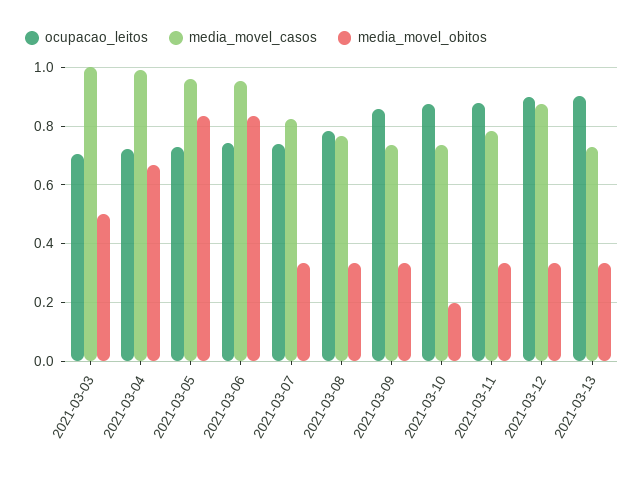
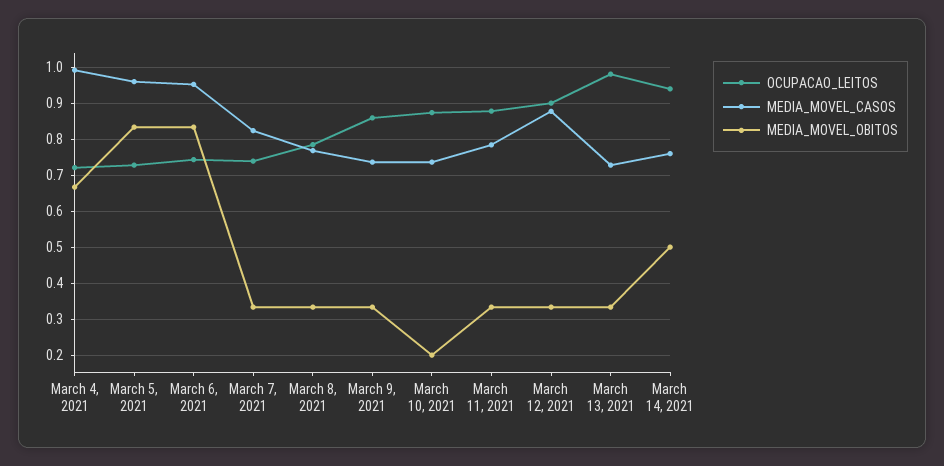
ocupacao_leitos, 2021-03-03: 0.7 -> none
media_movel_casos, 2021-03-03: 1 -> none
media_movel_obitos, 2021-03-03: 0.5 -> none
ocupacao_leitos, 2021-03-13: 0.9 -> 0.98
ocupacao_leitos, March 14, 2021: none -> 0.94
media_movel_casos, March 14, 2021: none -> 0.76
media_movel_obitos, March 14, 2021: none -> 0.5

